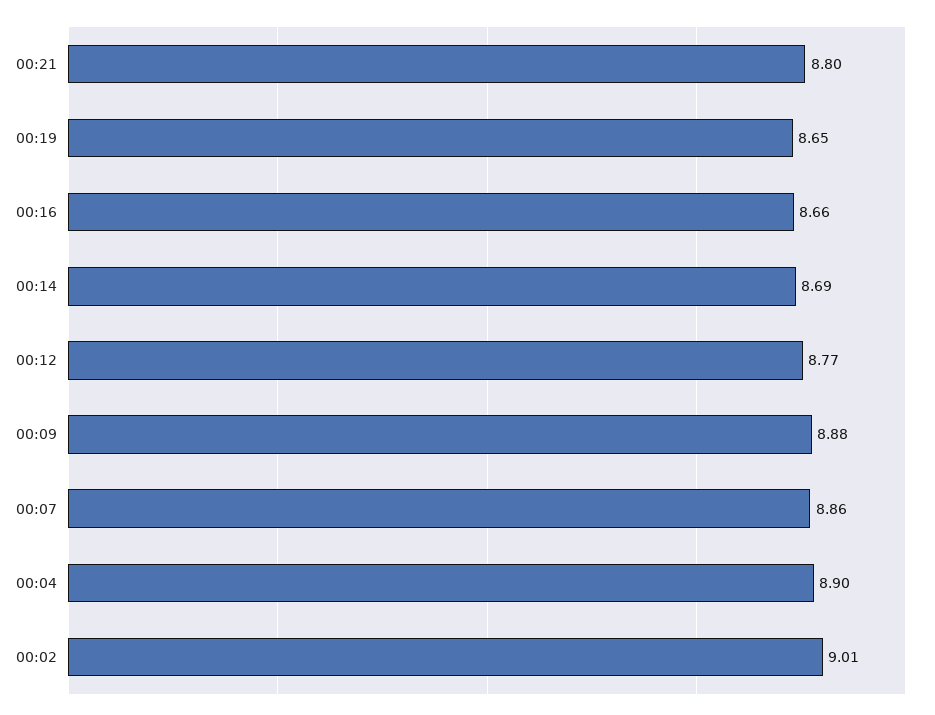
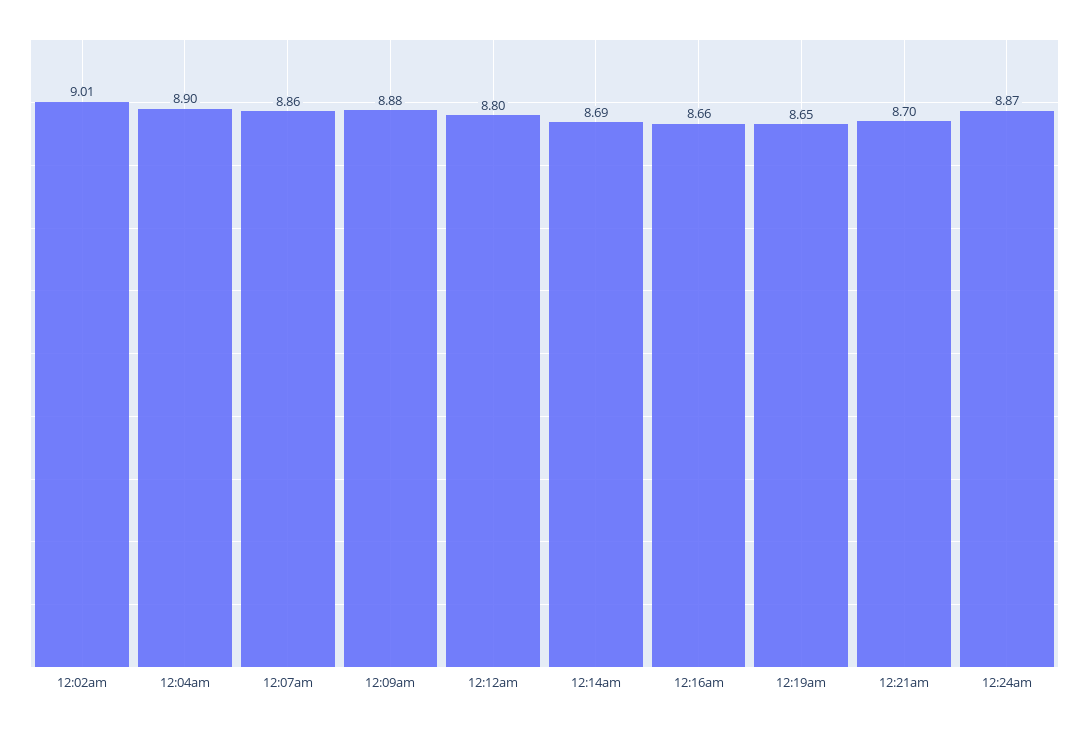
00:21: 8.8 -> 8.7
00:12: 8.77 -> 8.8
12:24am: none -> 8.87

